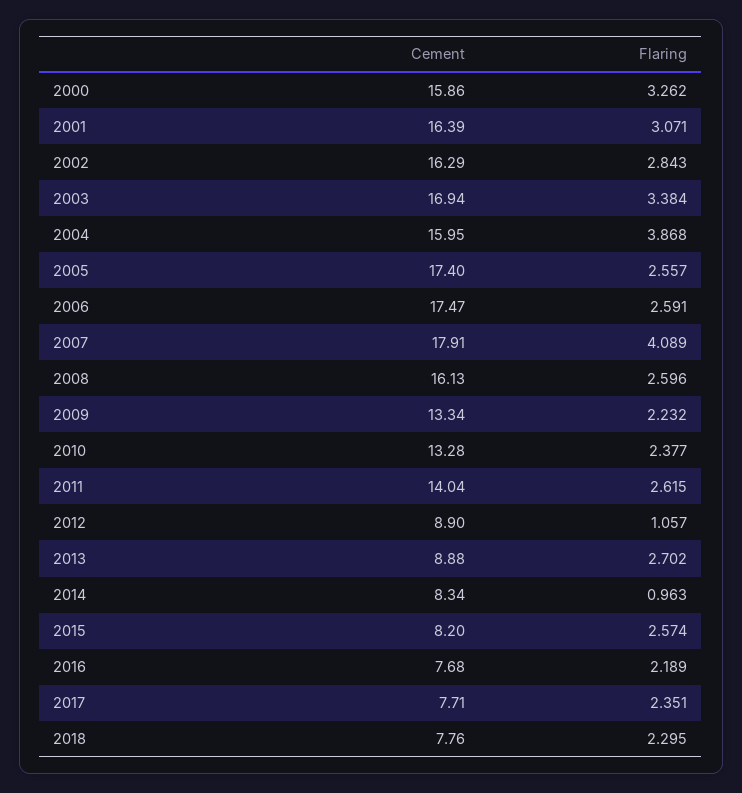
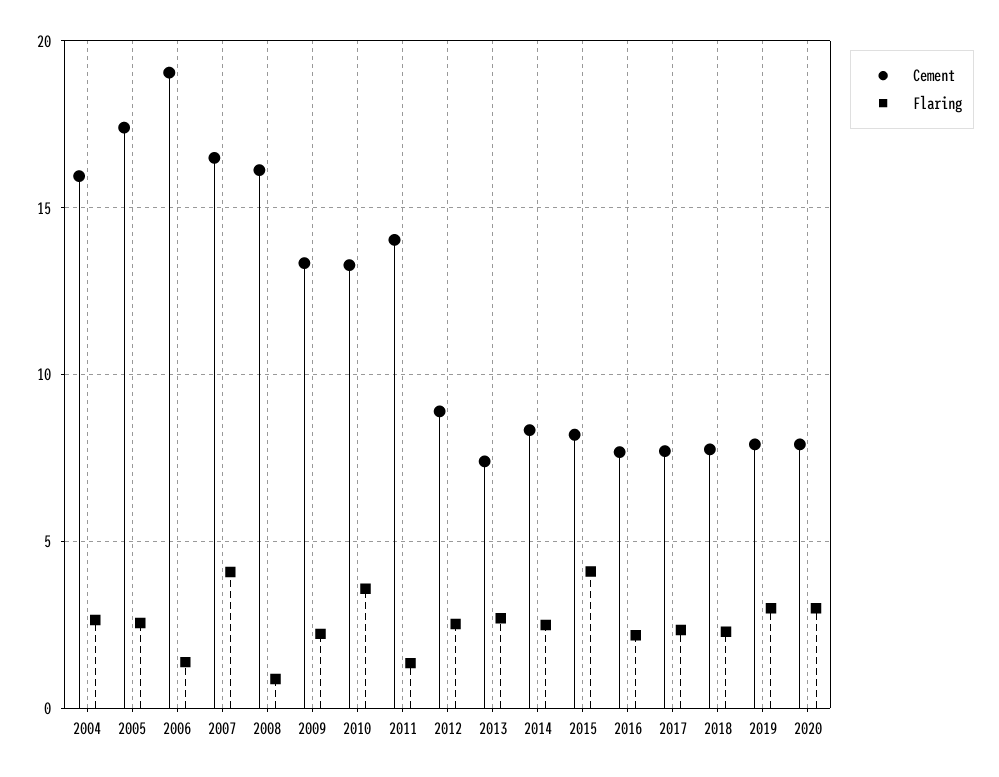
Cement, 2000: 15.86 -> none
Flaring, 2000: 3.262 -> none
Cement, 2001: 16.39 -> none
Flaring, 2001: 3.071 -> none
Cement, 2002: 16.29 -> none
Flaring, 2002: 2.843 -> none
Cement, 2003: 16.94 -> none
Flaring, 2003: 3.384 -> none
Flaring, 2004: 3.868 -> 2.5
Cement, 2006: 17.47 -> 19
Flaring, 2006: 2.591 -> 1.5
Cement, 2007: 17.91 -> 16.5
Flaring, 2008: 2.596 -> 1
Flaring, 2010: 2.377 -> 3.5
Flaring, 2011: 2.615 -> 1.5
Flaring, 2012: 1.057 -> 2.5
Cement, 2013: 8.88 -> 7.5
Flaring, 2014: 0.963 -> 2.5
Flaring, 2015: 2.574 -> 4
Cement, 2019: none -> 8
Flaring, 2019: none -> 3
Cement, 2020: none -> 8
Flaring, 2020: none -> 3

